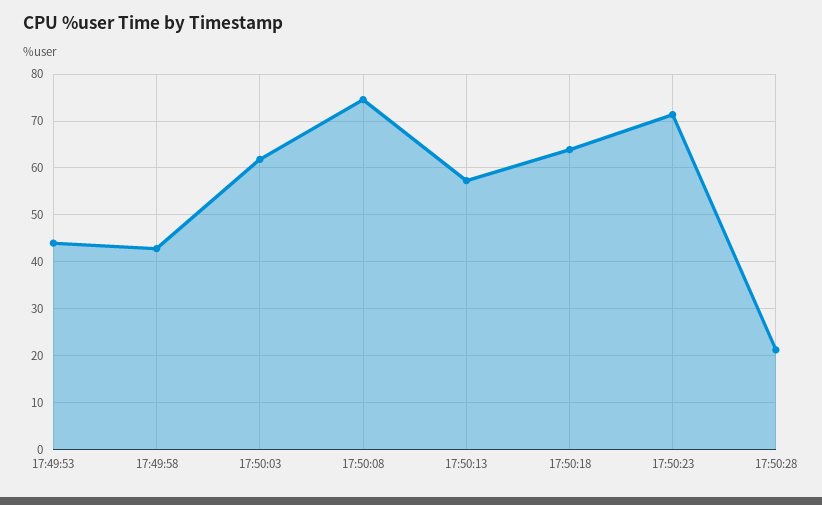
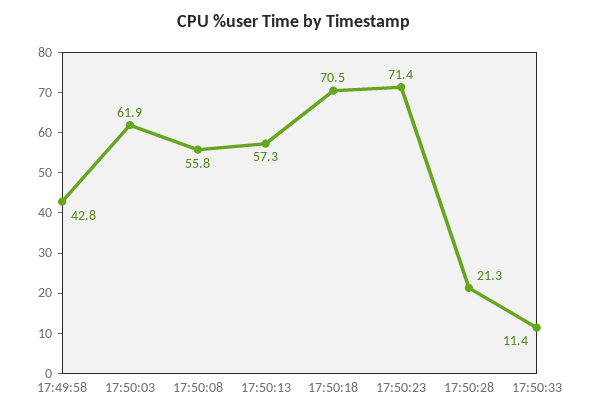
17:49:53: 44 -> none
17:50:08: 74 -> 55.8
17:50:18: 64 -> 70.5
17:50:33: none -> 11.4

